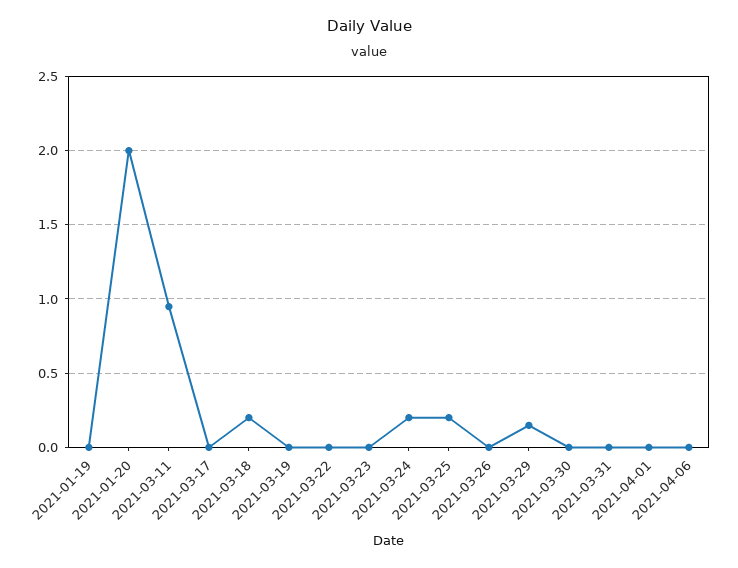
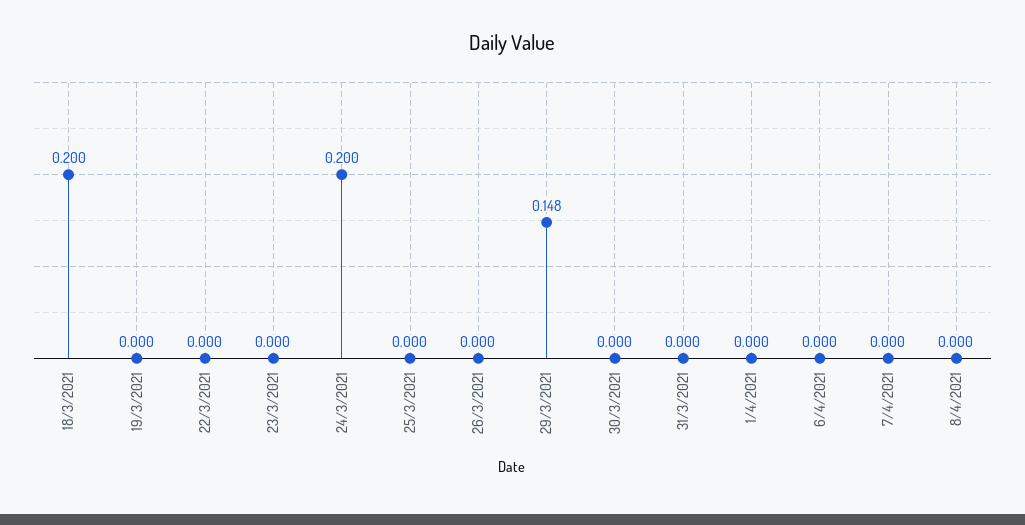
2021-01-19: 0 -> none
2021-01-20: 2 -> none
2021-03-11: 0.95 -> none
2021-03-17: 0 -> none
2021-03-25: 0.2 -> 0
7/4/2021: none -> 0
8/4/2021: none -> 0

